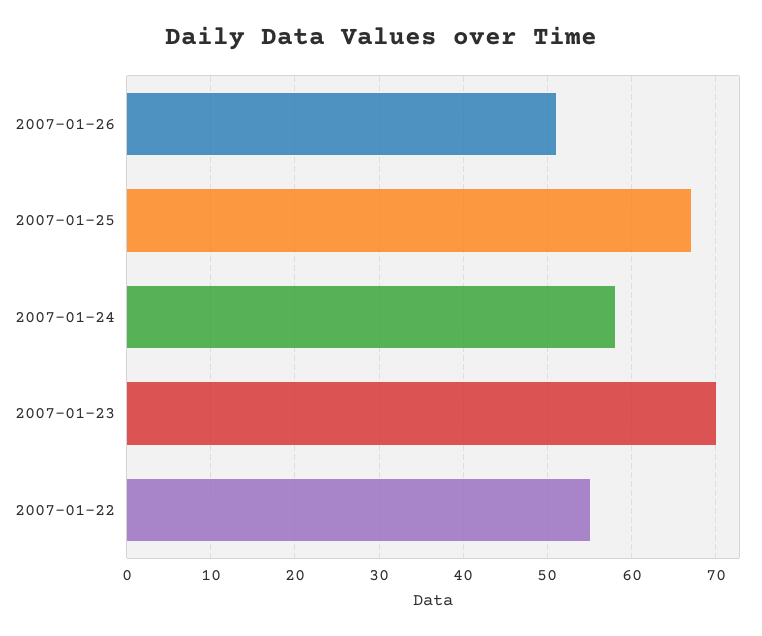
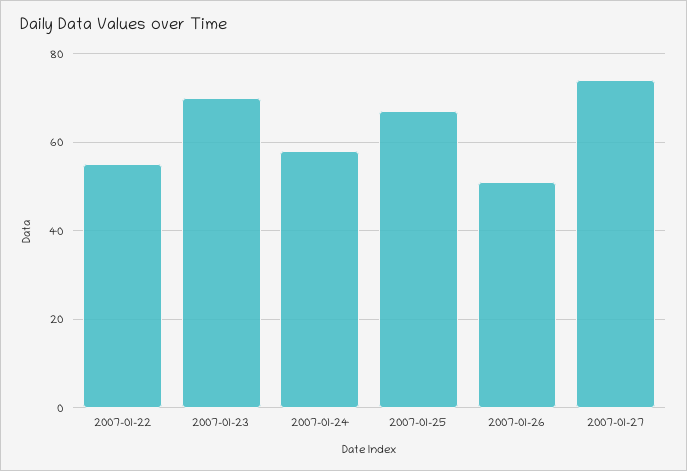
2007-01-27: none -> 75

